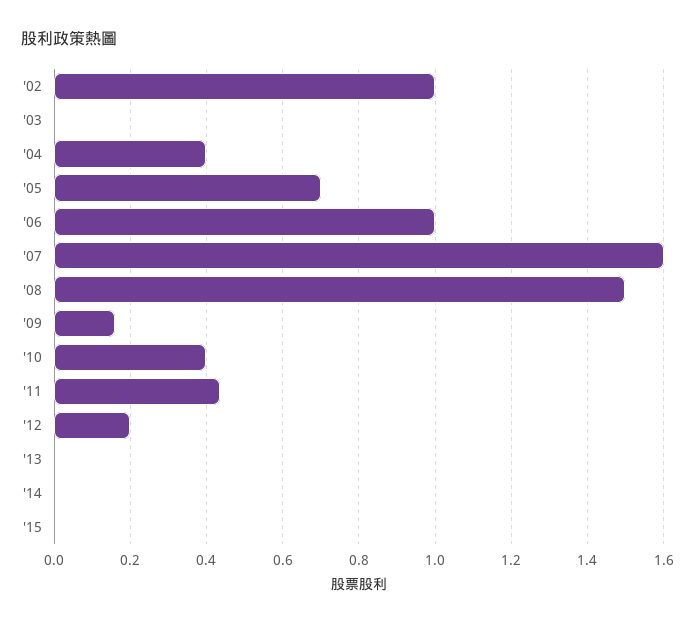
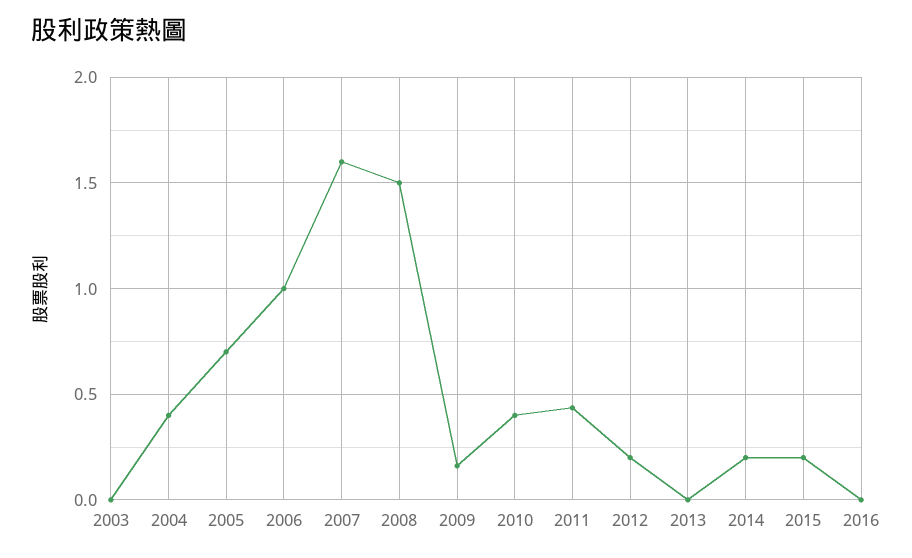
'02: 1 -> none
'14: 0 -> 0.2
'15: 0 -> 0.2
2016: none -> 0

